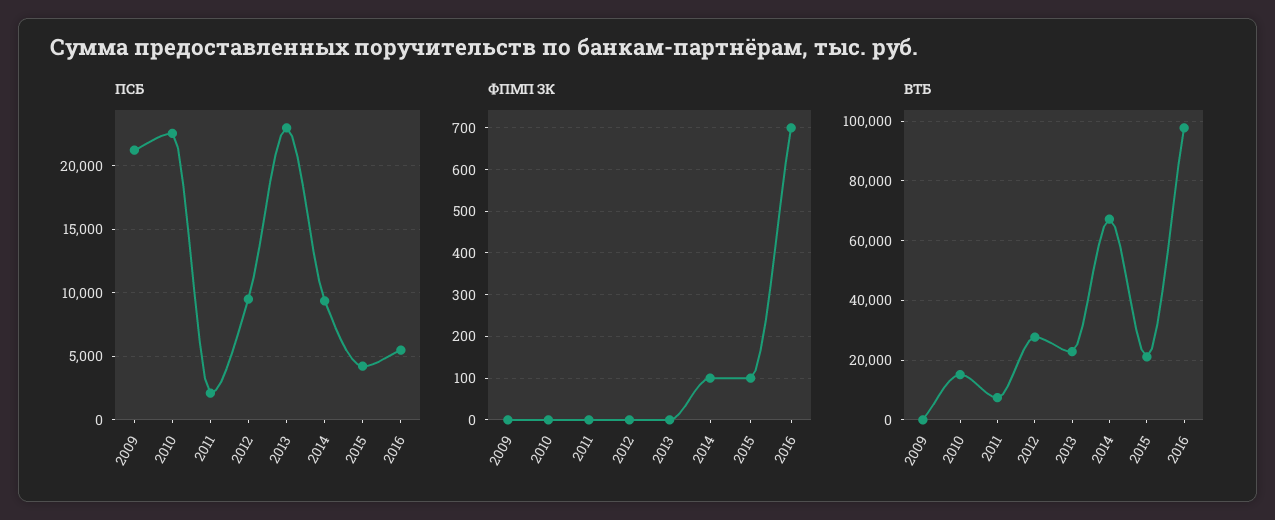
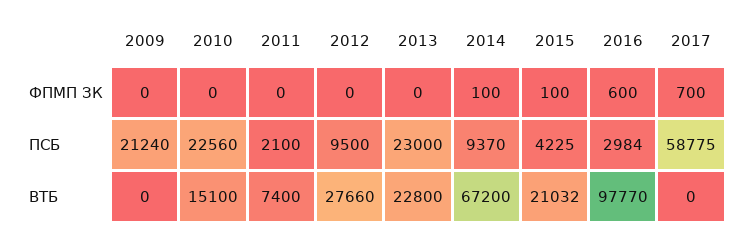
ПСБ, 2016: 5500 -> 2984
ФПМП ЗК, 2016: 700 -> 600
ФПМП ЗК, 2017: none -> 700
ПСБ, 2017: none -> 58775
ВТБ, 2017: none -> 0

